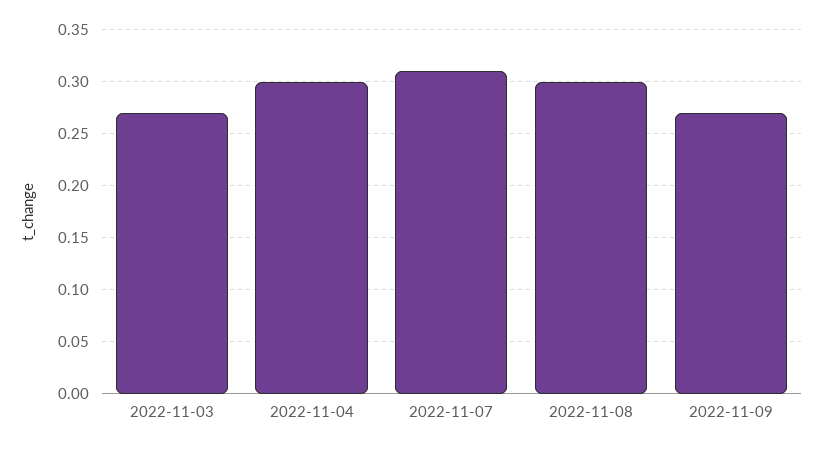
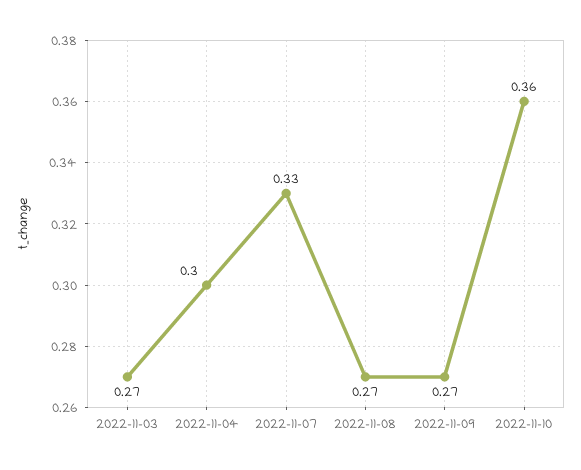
2022-11-07: 0.31 -> 0.33
2022-11-08: 0.3 -> 0.27
2022-11-10: none -> 0.36

